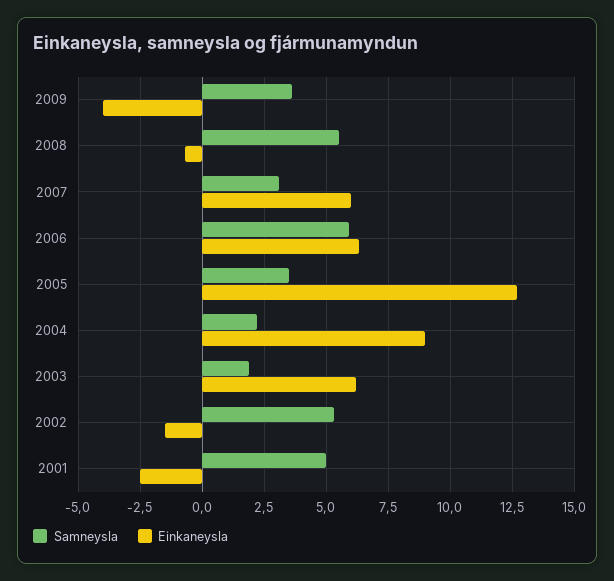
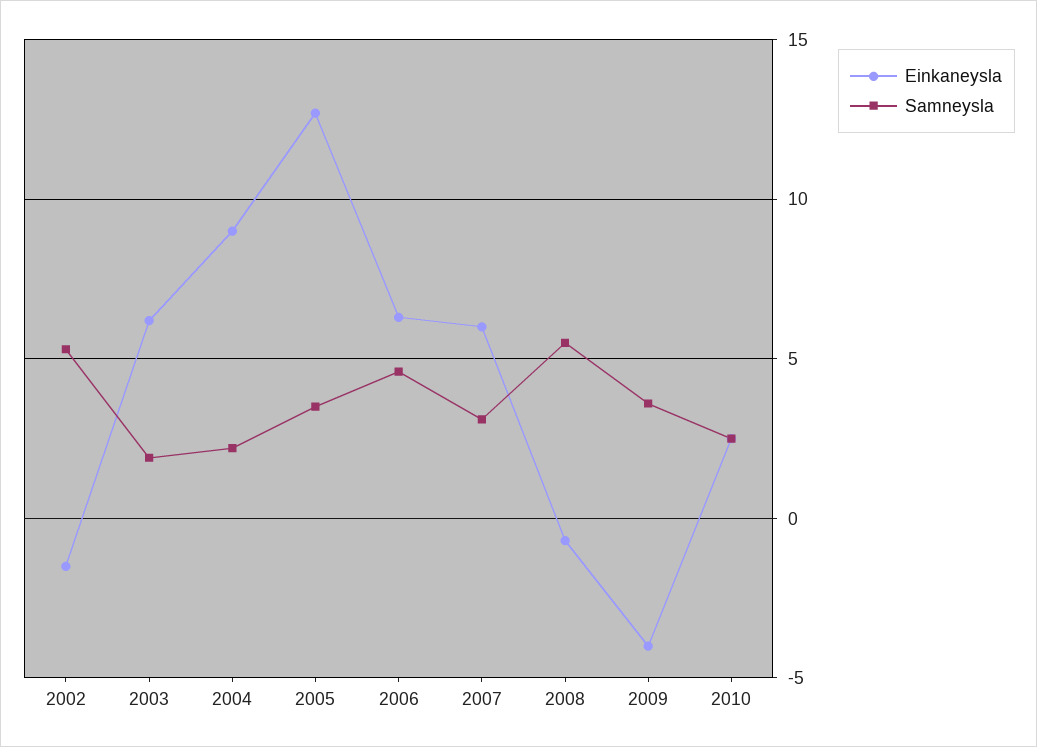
Samneysla, 2006: 6 -> 4.5
Samneysla, 2001: 5 -> none
Einkaneysla, 2001: -2.5 -> none
Einkaneysla, 2010: none -> 2.5
Samneysla, 2010: none -> 2.5

